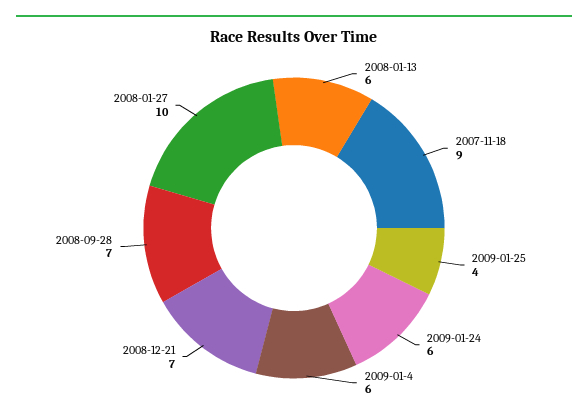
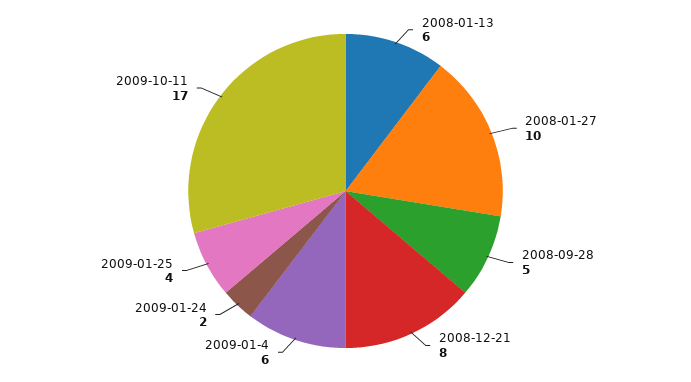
2007-11-18: 9 -> none
2009-01-24: 6 -> 2
2008-12-21: 7 -> 8
2008-09-28: 7 -> 5
2009-10-11: none -> 17

